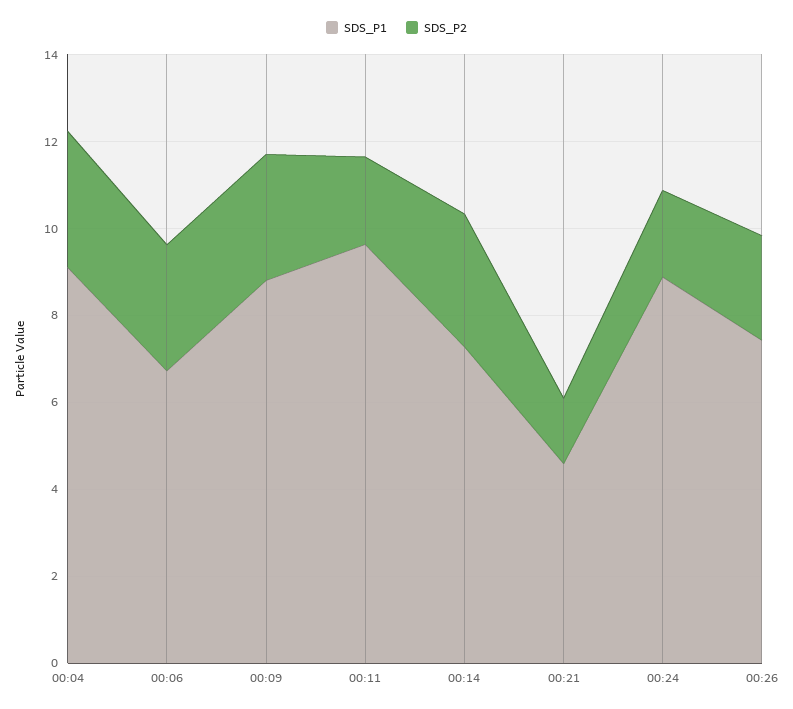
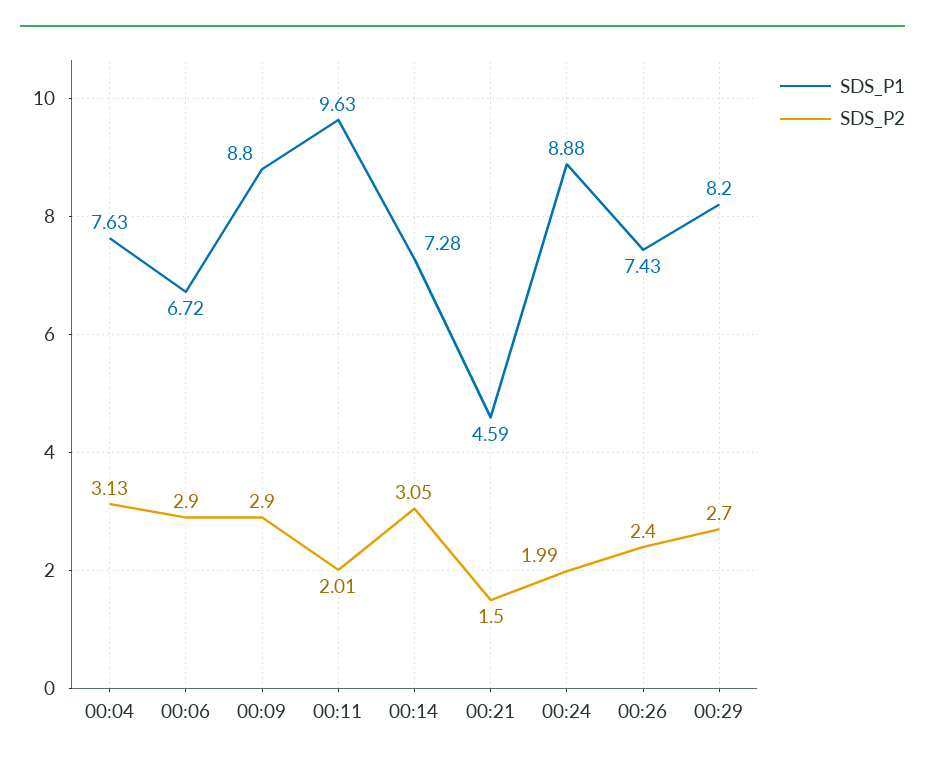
SDS_P1, 00:04: 9 -> 7.63
SDS_P1, 00:29: none -> 8.2
SDS_P2, 00:29: none -> 2.7

